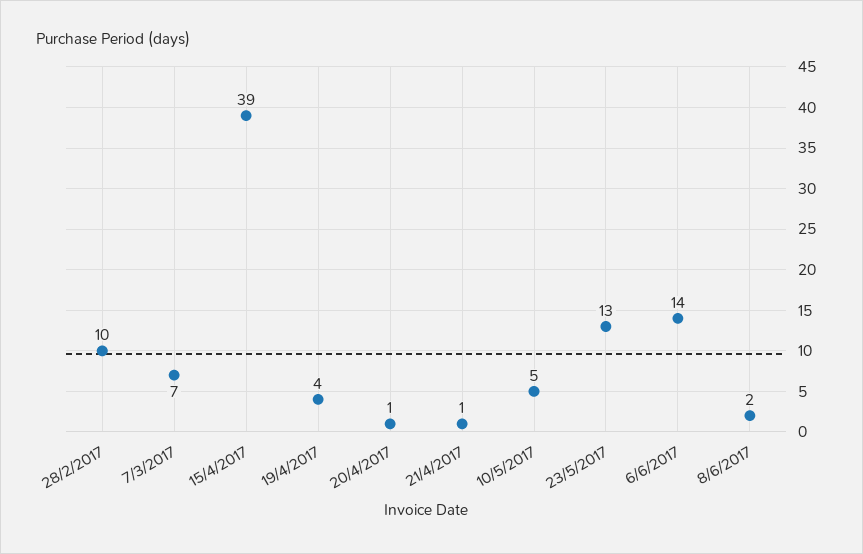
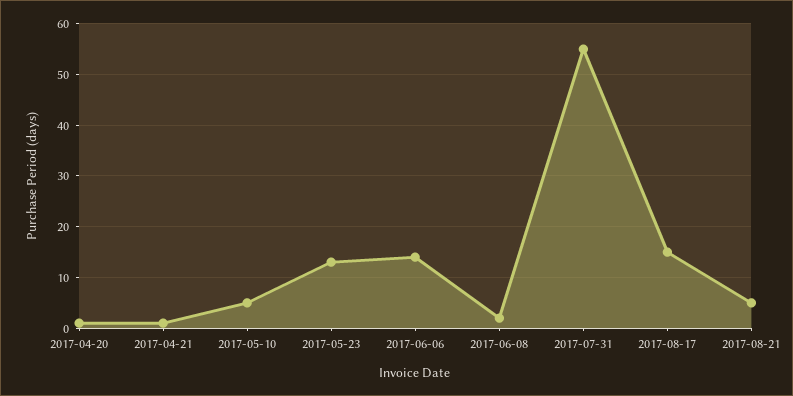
28/2/2017: 10 -> none
7/3/2017: 7 -> none
15/4/2017: 39 -> none
19/4/2017: 4 -> none
2017-07-31: none -> 55
2017-08-17: none -> 15
2017-08-21: none -> 5

